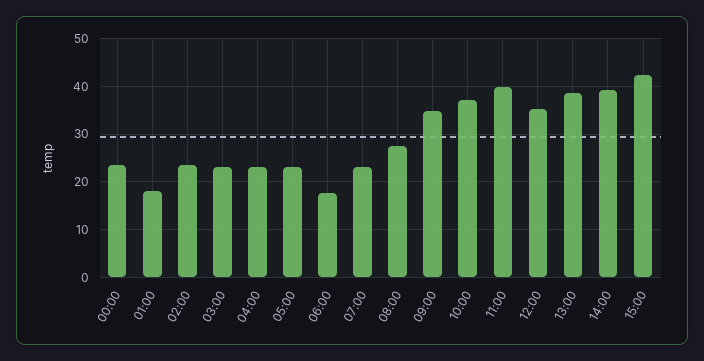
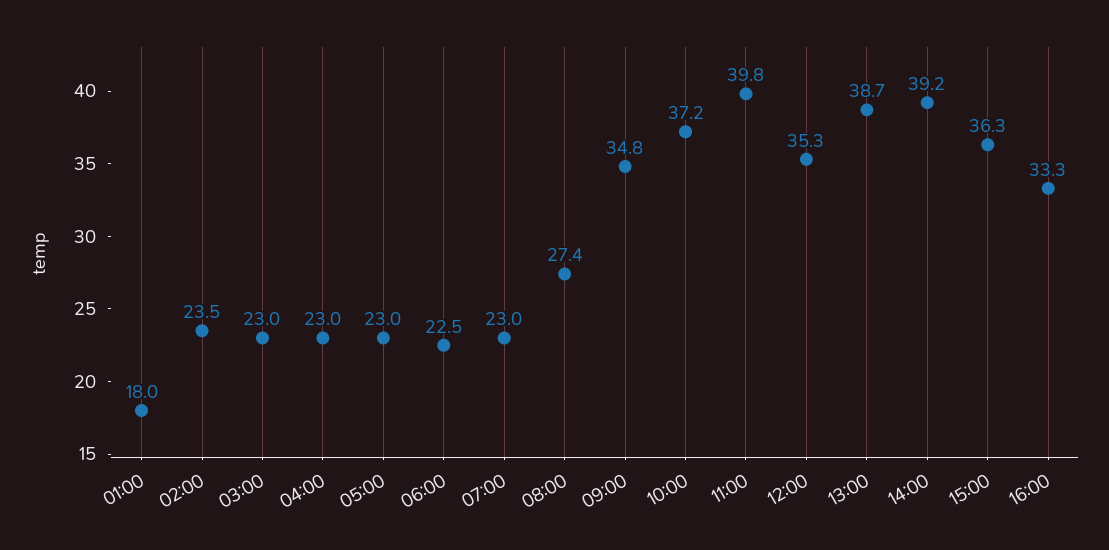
00:00: 24 -> none
06:00: 18 -> 22.5
15:00: 42 -> 36.3
16:00: none -> 33.3

